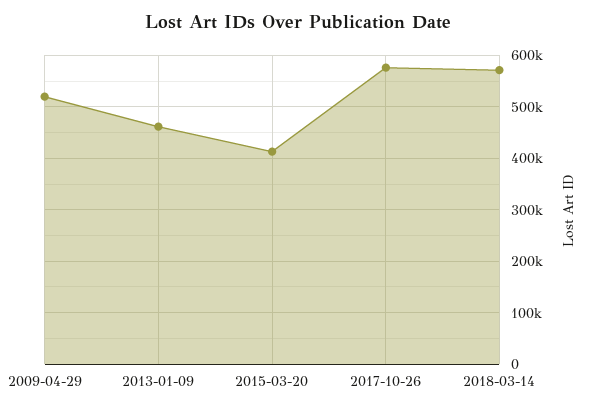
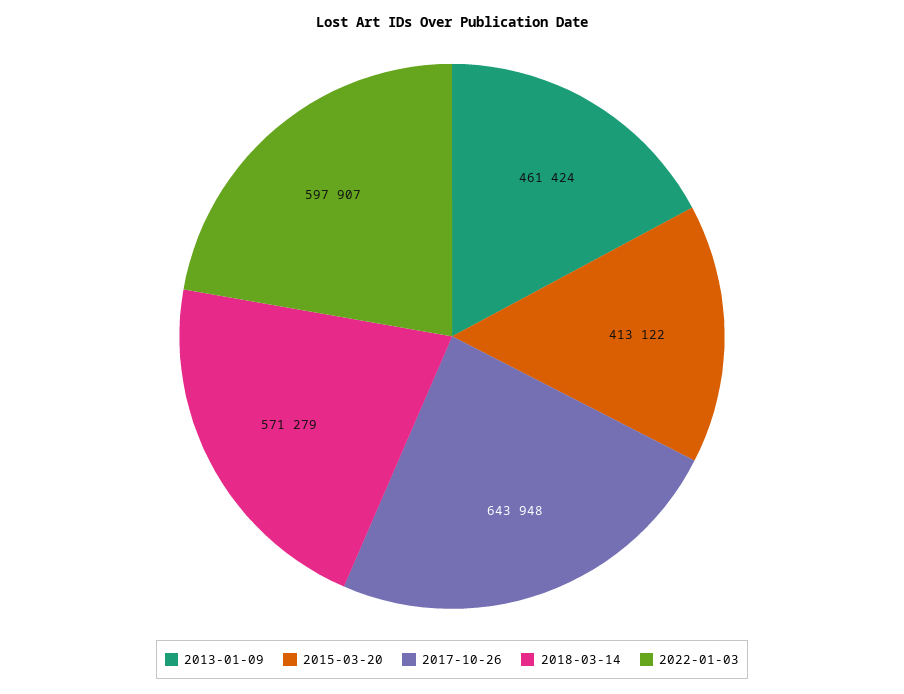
2009-04-29: 520000 -> none
2017-10-26: 580000 -> 643948
2022-01-03: none -> 597907

